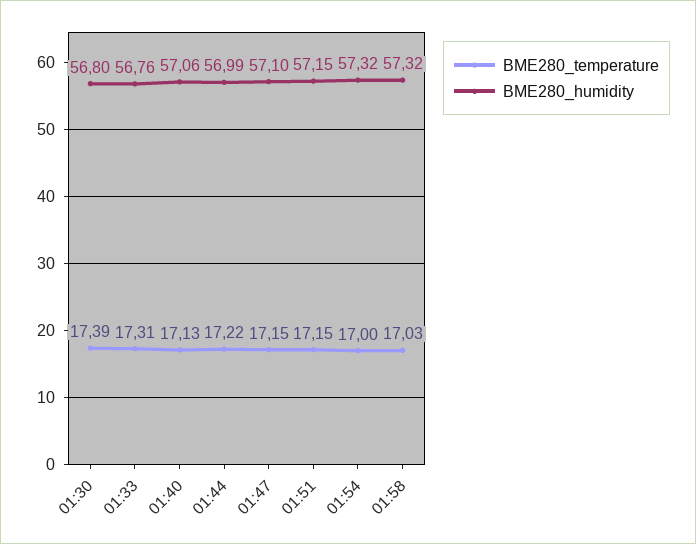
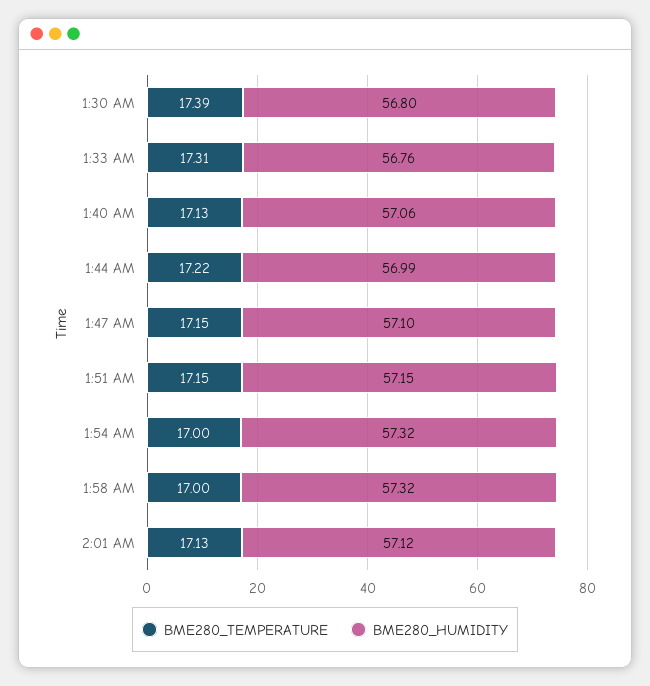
BME280_temperature, 01:58: 17.03 -> 17
BME280_temperature, 2:01 AM: none -> 17.13
BME280_humidity, 2:01 AM: none -> 57.12

